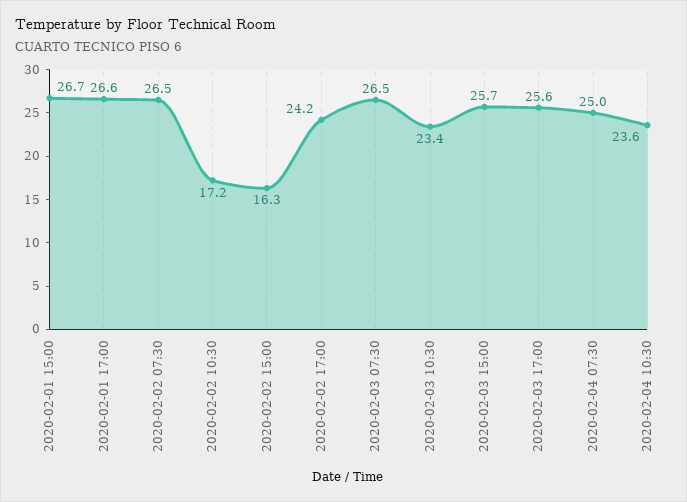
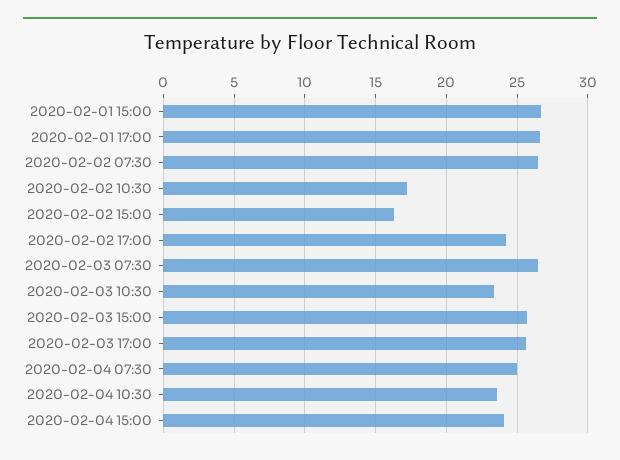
2020-02-04 15:00: none -> 24

